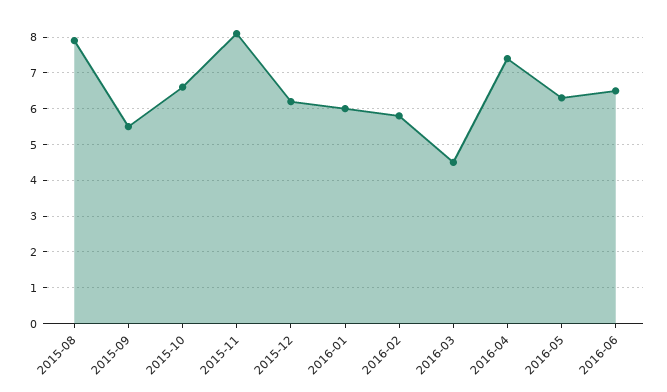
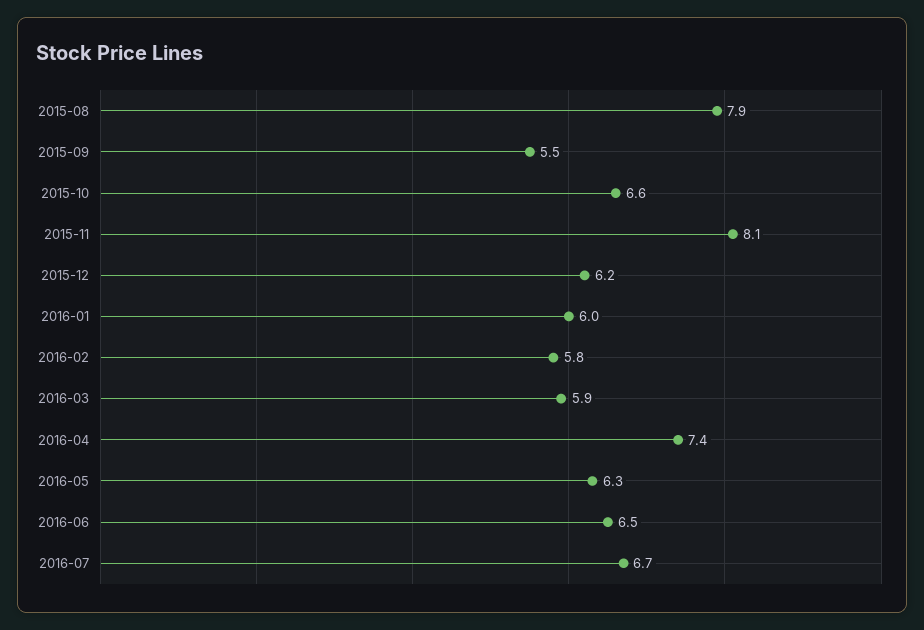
2016-03: 4.5 -> 5.9
2016-07: none -> 6.7

